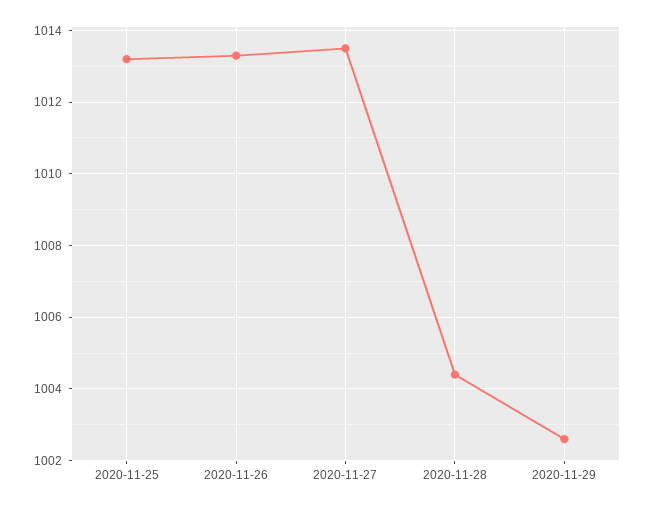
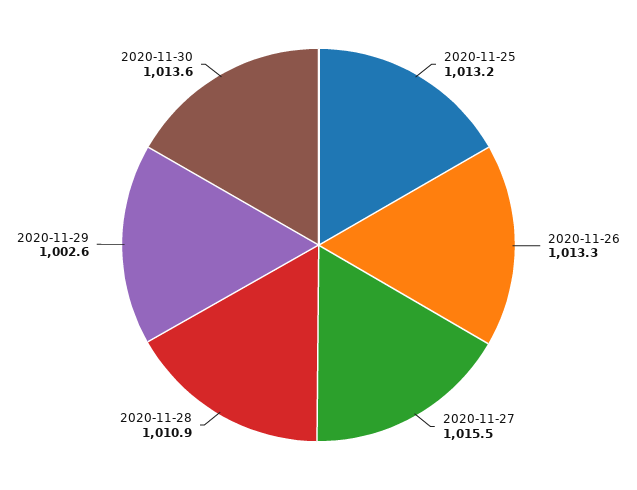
2020-11-27: 1013.5 -> 1015.5
2020-11-28: 1004.5 -> 1010.9
2020-11-30: none -> 1013.6

